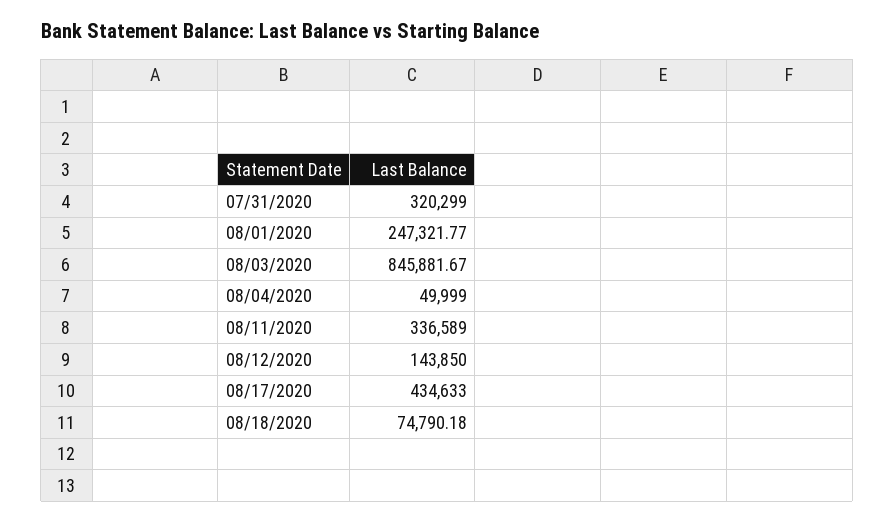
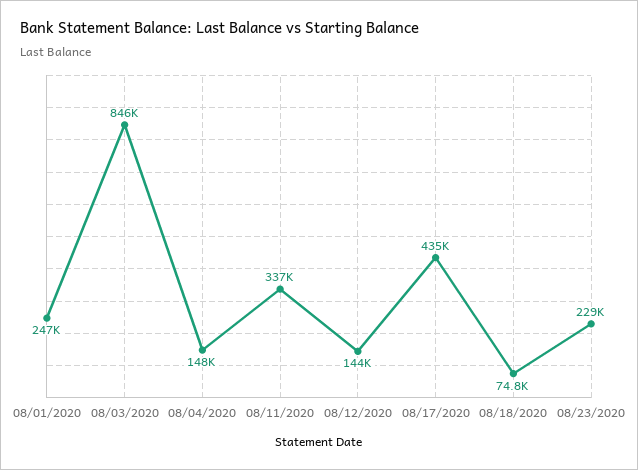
07/31/2020: 320299 -> none
08/04/2020: 49999 -> 148000
08/23/2020: none -> 229000

